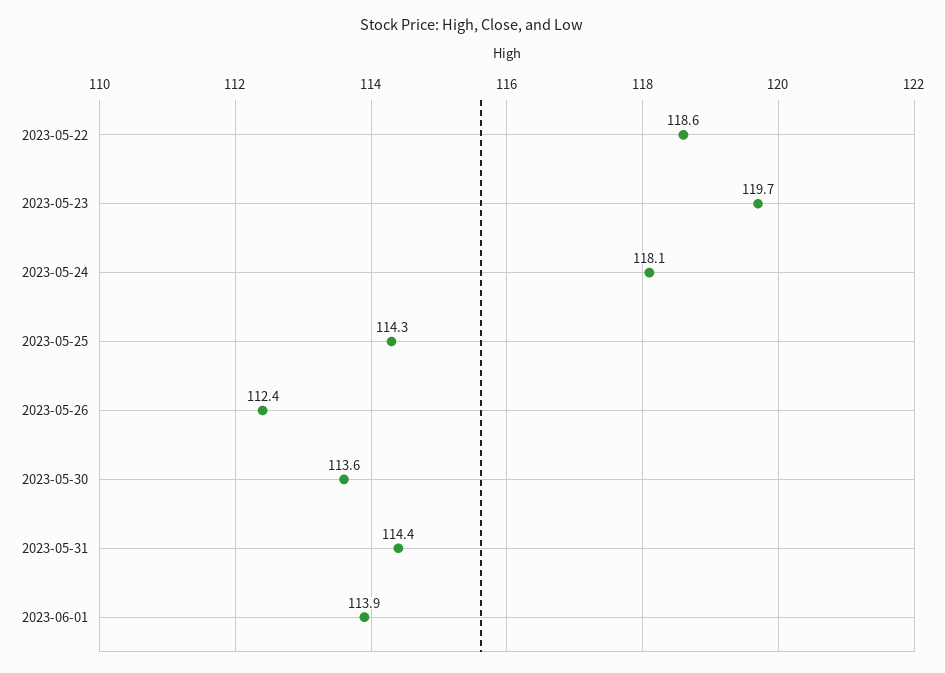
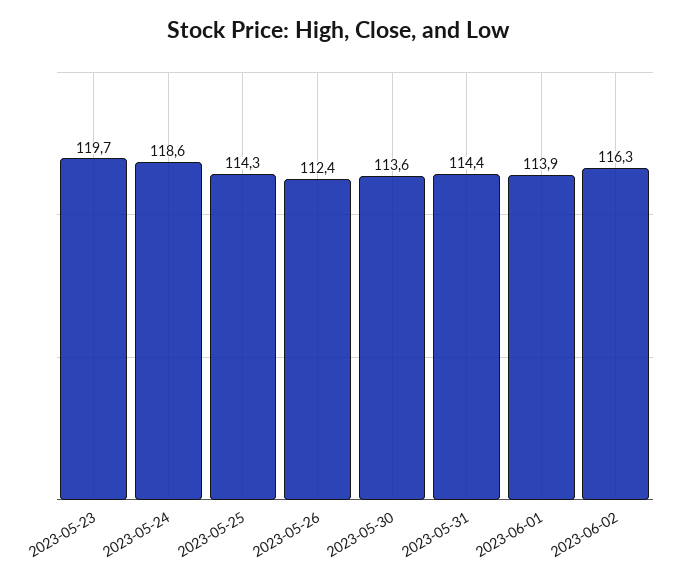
2023-05-22: 118.6 -> none
2023-05-24: 118.1 -> 118.6
2023-06-02: none -> 116.3

